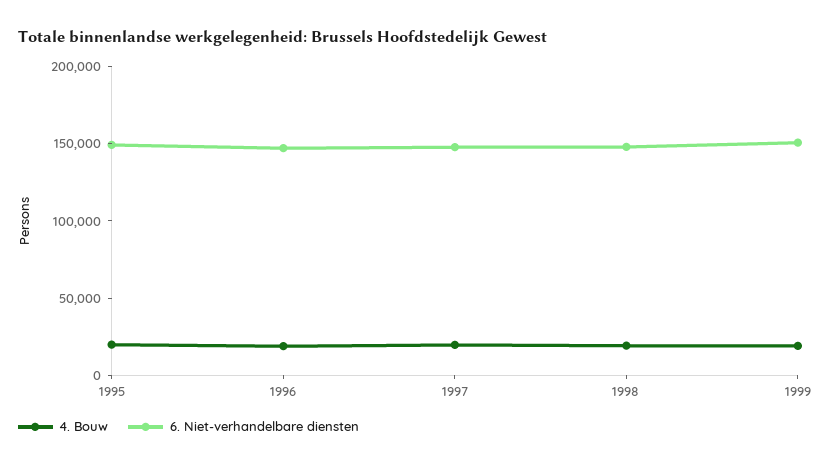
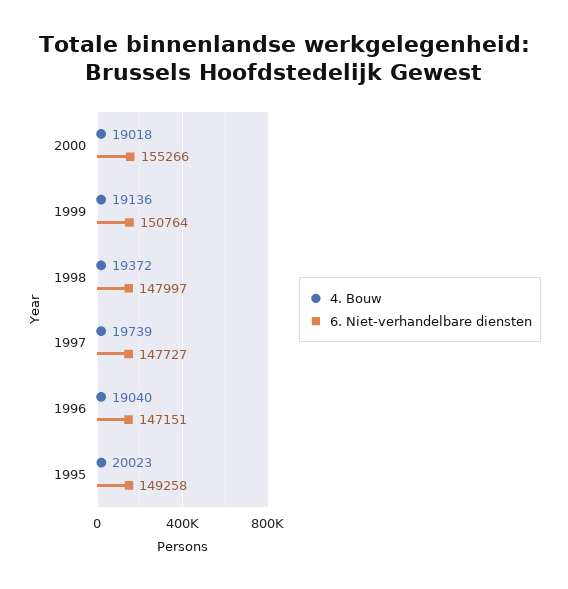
4. Bouw, 2000: none -> 19018
6. Niet-verhandelbare diensten, 2000: none -> 155266

